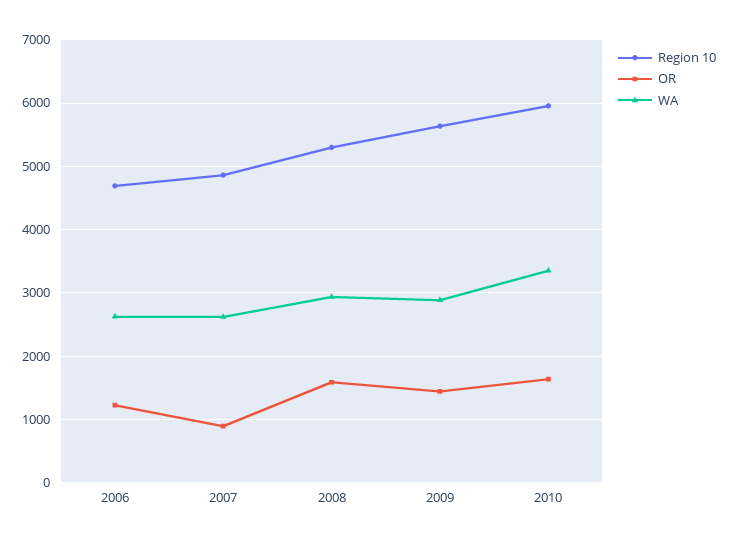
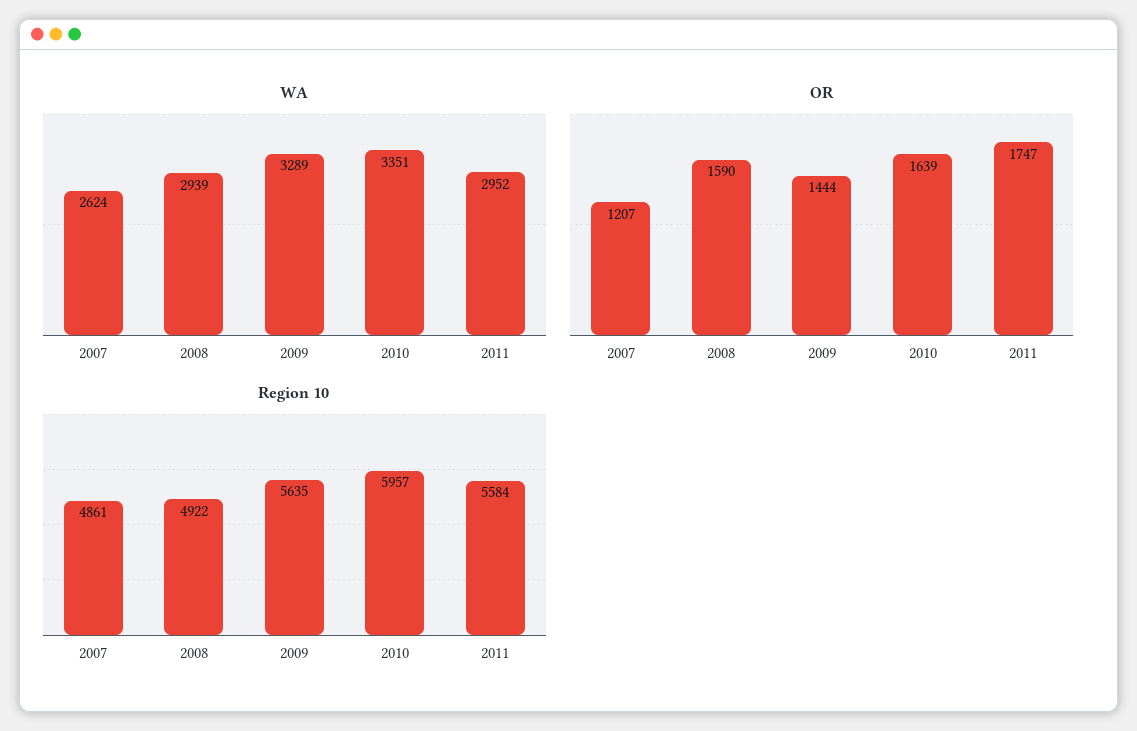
Region 10, 2006: 4700 -> none
OR, 2006: 1200 -> none
WA, 2006: 2600 -> none
OR, 2007: 900 -> 1207
Region 10, 2008: 5300 -> 4922
WA, 2009: 2900 -> 3289
WA, 2011: none -> 2952
OR, 2011: none -> 1747
Region 10, 2011: none -> 5584

